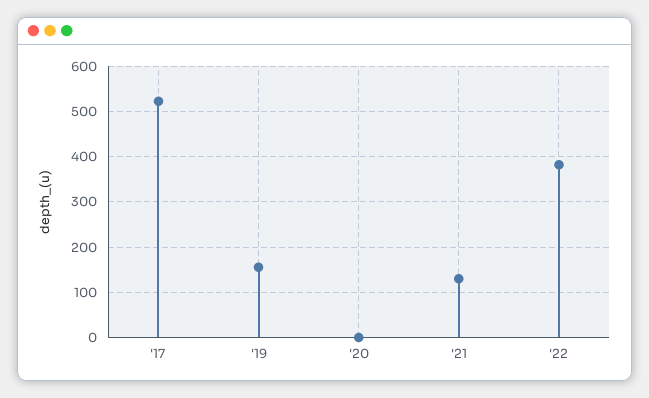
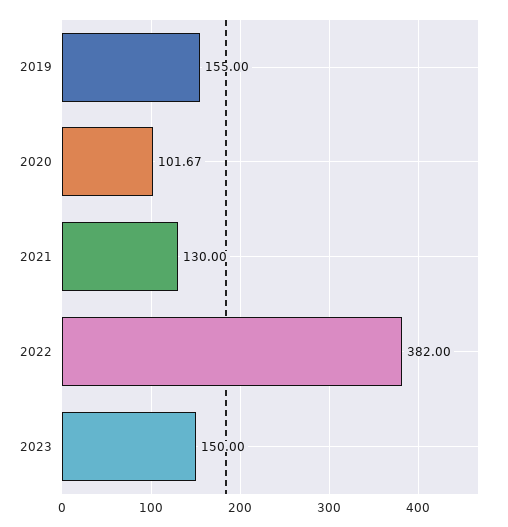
'17: 520 -> none
'20: 0 -> 101.67
2023: none -> 150

